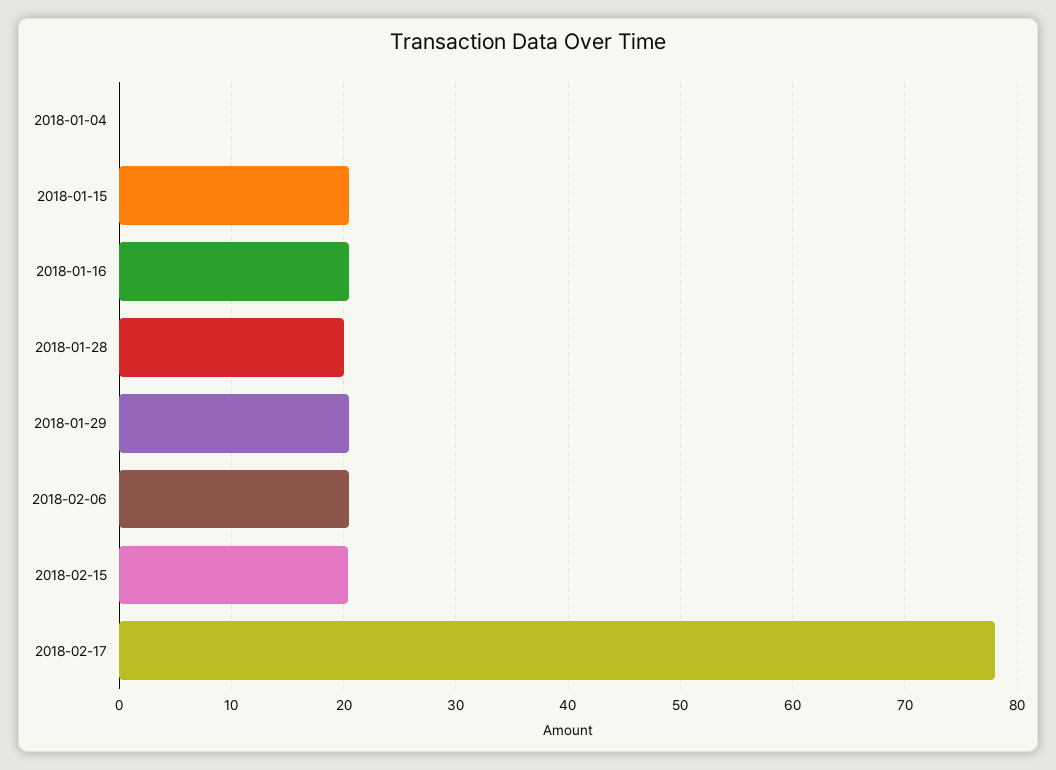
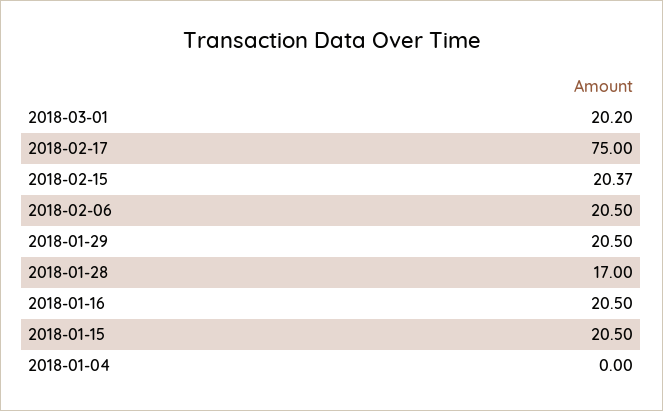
2018-01-28: 20 -> 17
2018-02-17: 78 -> 75
2018-03-01: none -> 20.2

